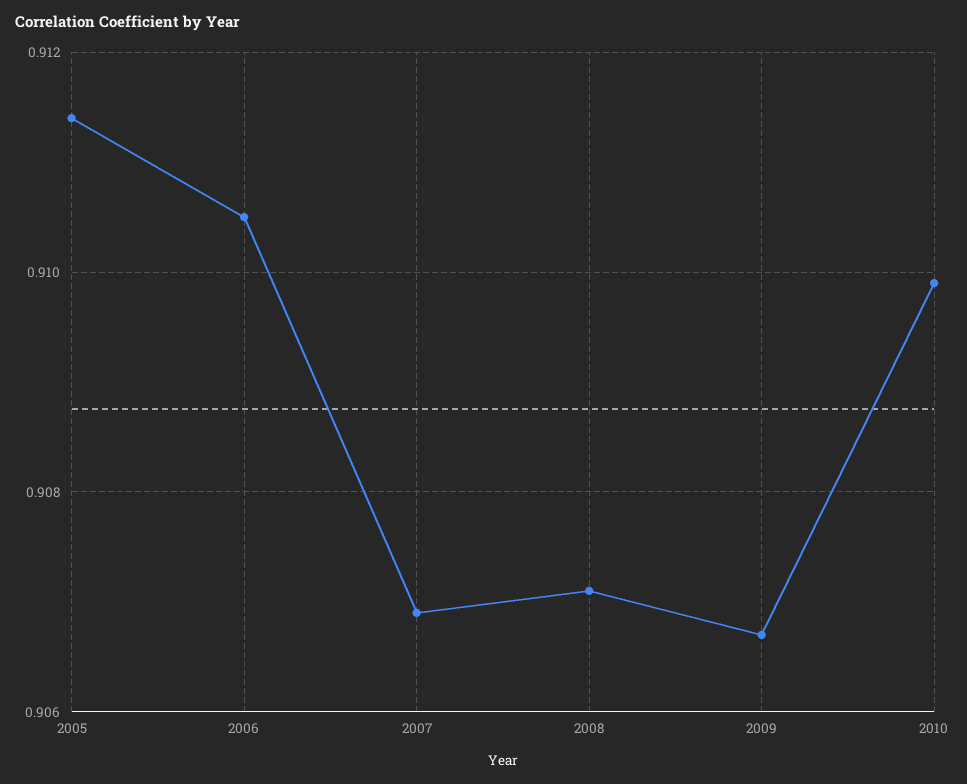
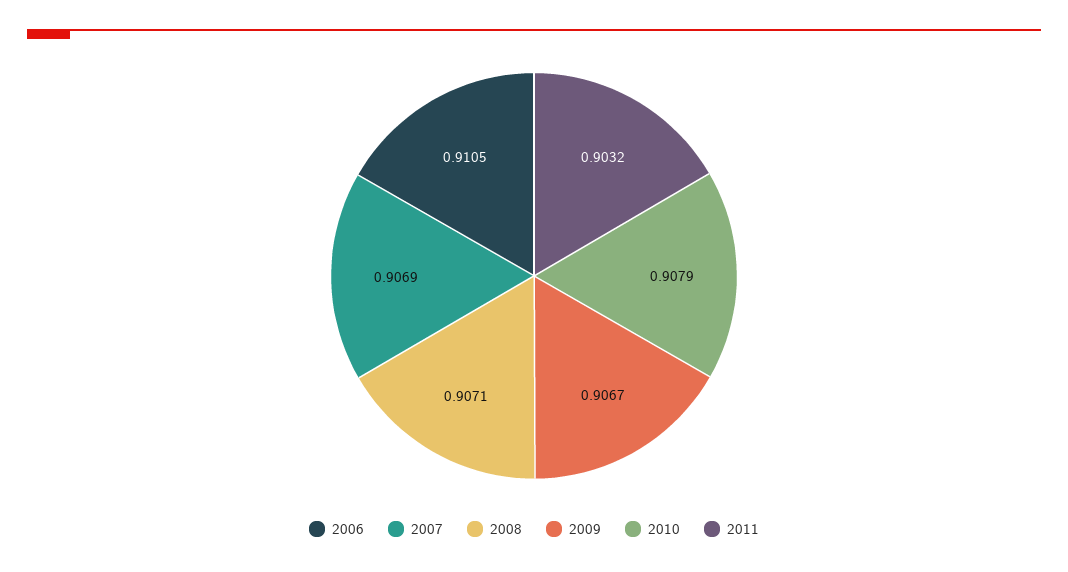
2005: 0.9115 -> none
2010: 0.91 -> 0.9079
2011: none -> 0.9032

